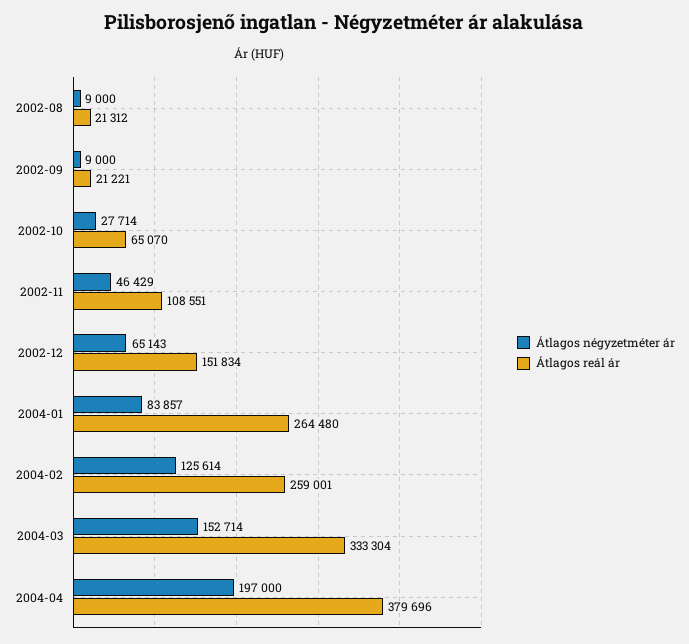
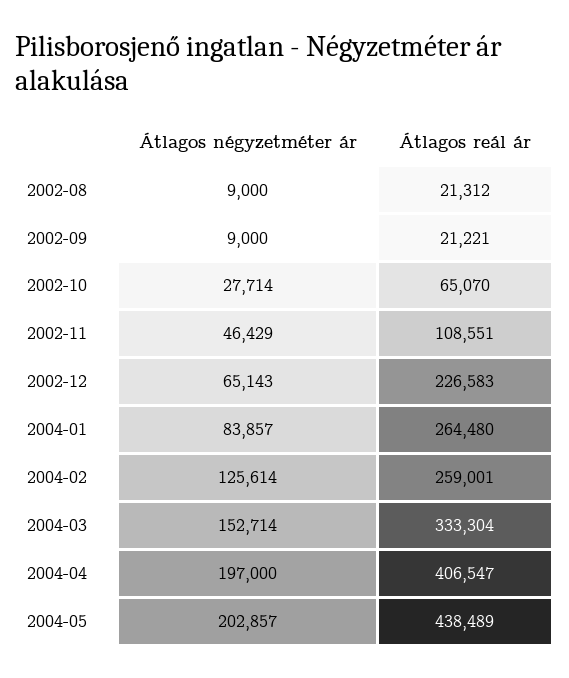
Átlagos reál ár, 2002-12: 151834 -> 226583
Átlagos reál ár, 2004-04: 379696 -> 406547
Átlagos négyzetméter ár, 2004-05: none -> 202857
Átlagos reál ár, 2004-05: none -> 438489

